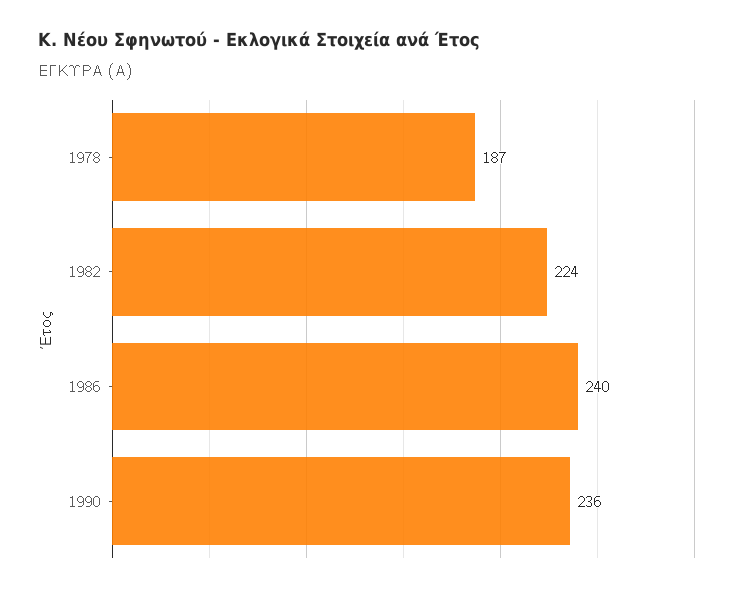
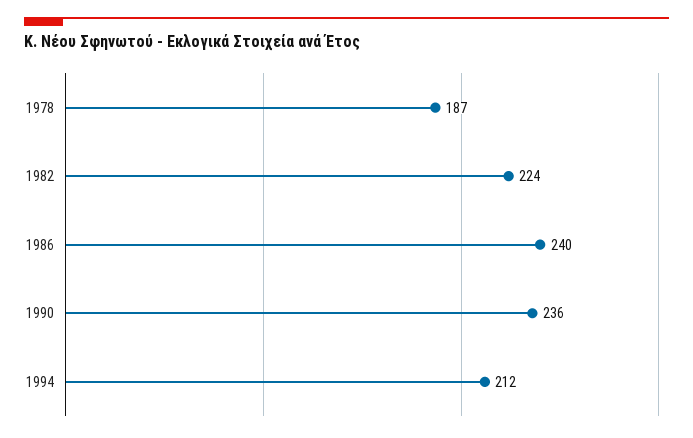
1994: none -> 212

